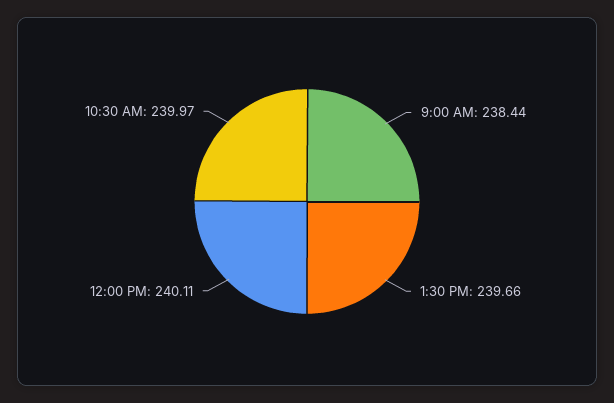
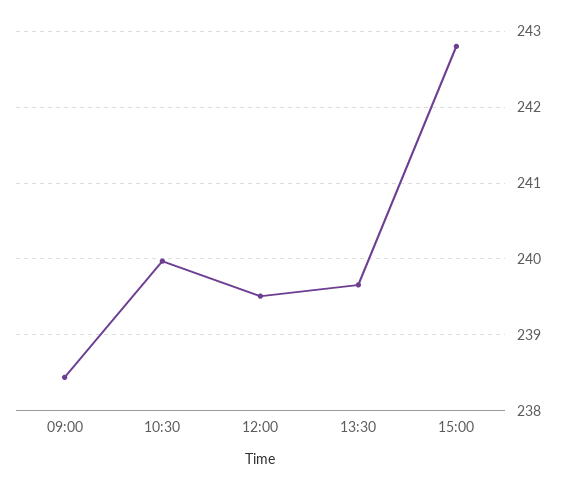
12:00 PM: 240.11 -> 239.5
15:00: none -> 242.8

